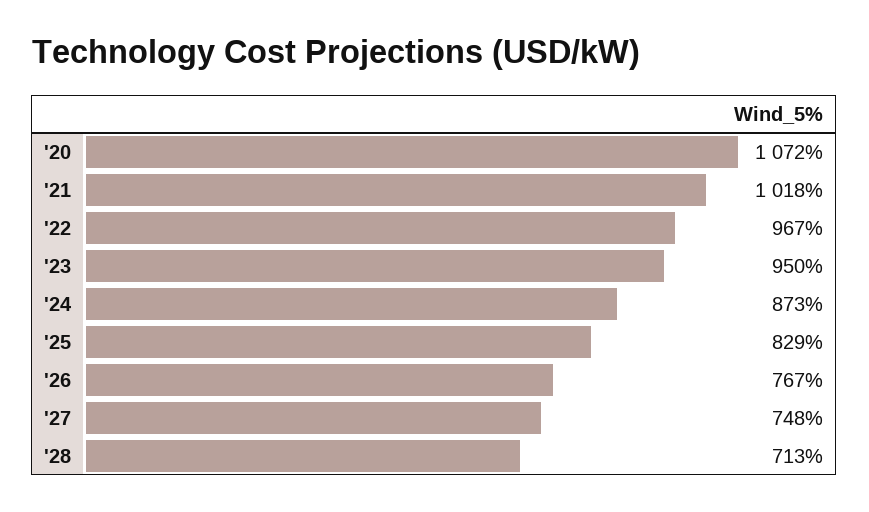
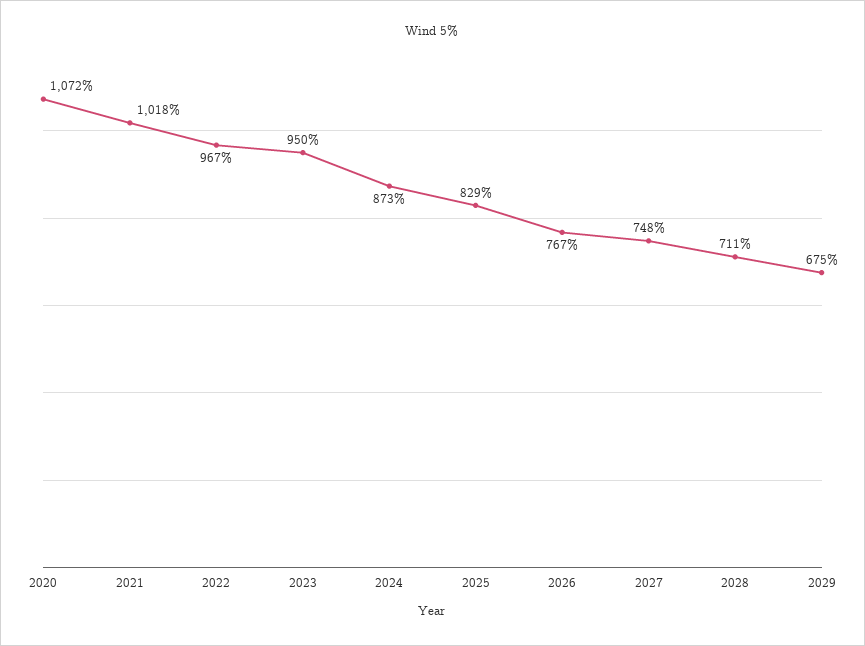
'28: 713 -> 711
2029: none -> 675

